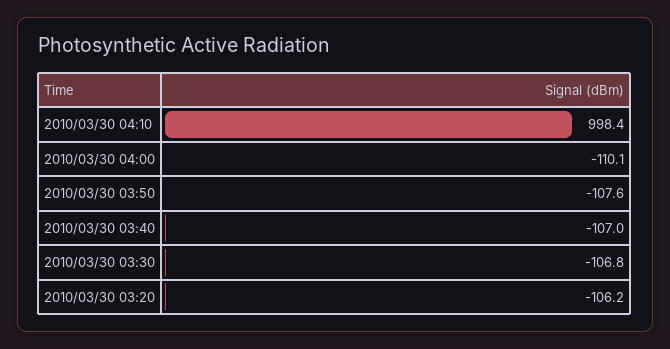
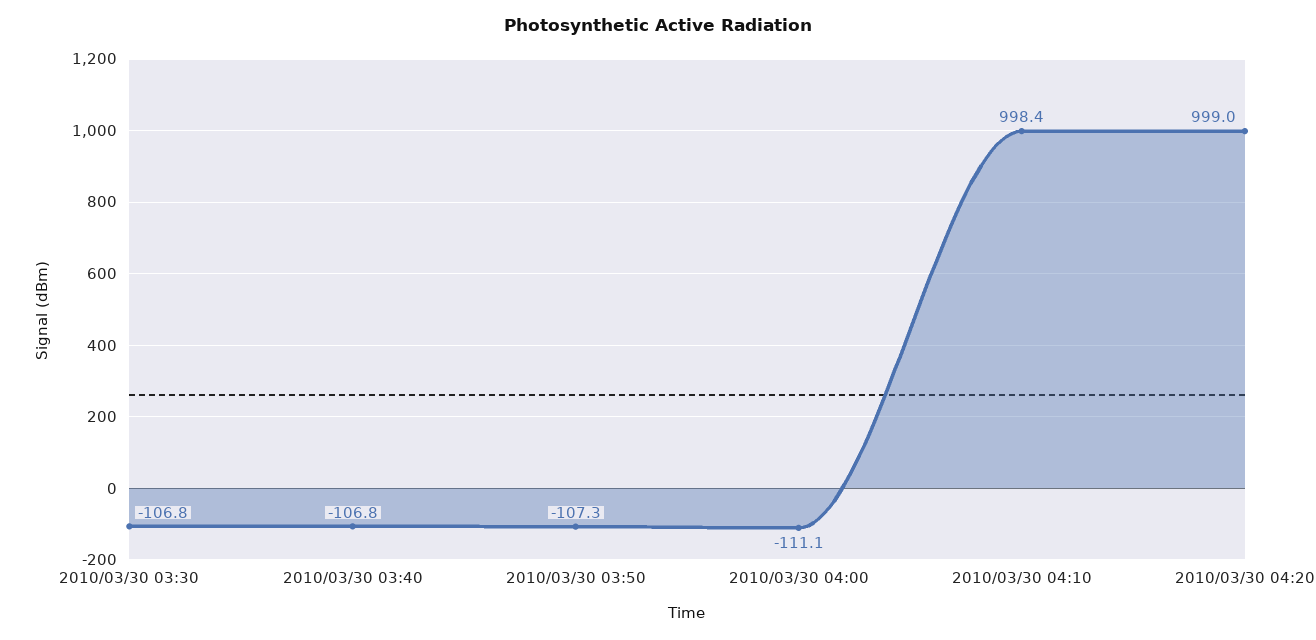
2010/03/30 04:00: -110.1 -> -111.1
2010/03/30 03:50: -107.6 -> -107.3
2010/03/30 03:40: -107 -> -106.8
2010/03/30 03:20: -106.2 -> none
2010/03/30 04:20: none -> 999

